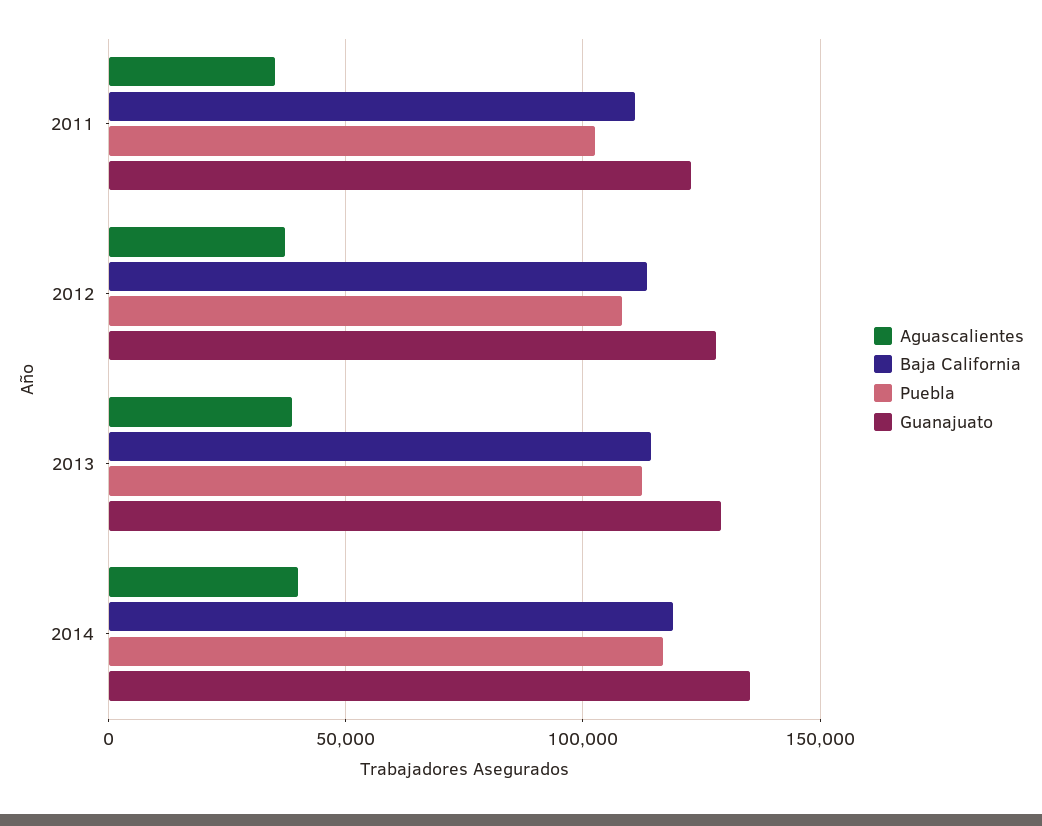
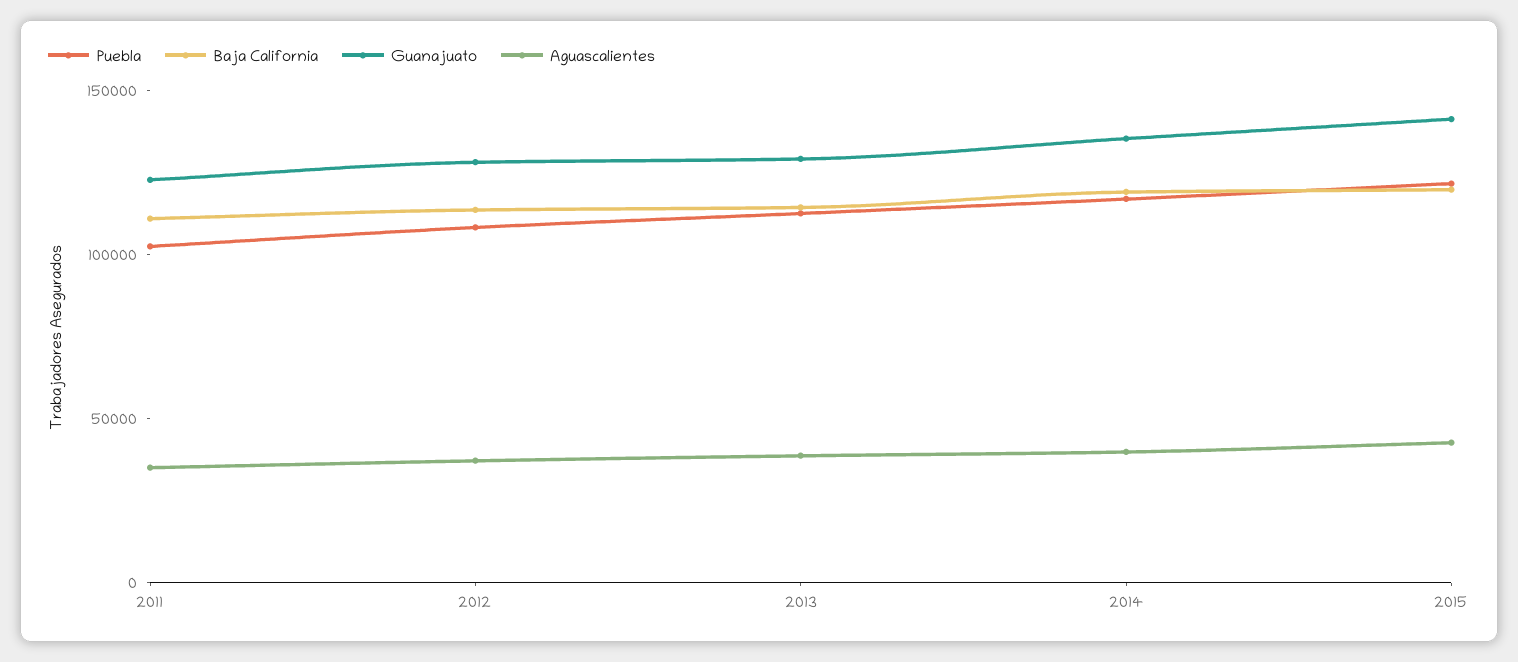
Puebla, 2015: none -> 120000
Baja California, 2015: none -> 120000
Guanajuato, 2015: none -> 140000
Aguascalientes, 2015: none -> 40000

